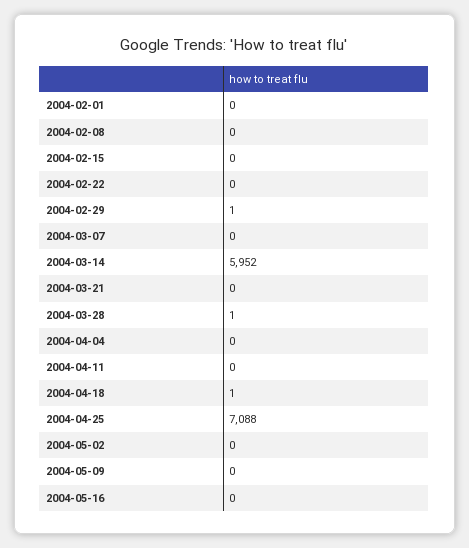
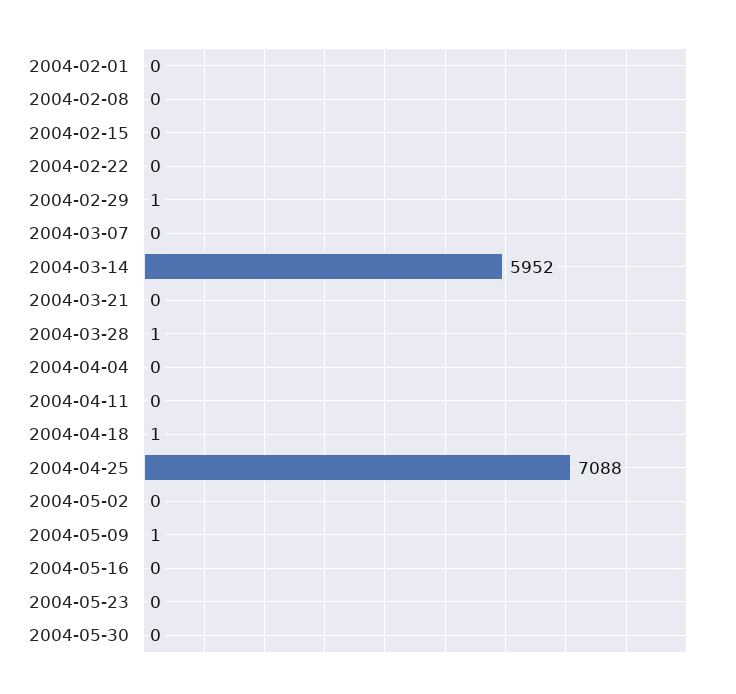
2004-05-09: 0 -> 1
2004-05-23: none -> 0
2004-05-30: none -> 0

